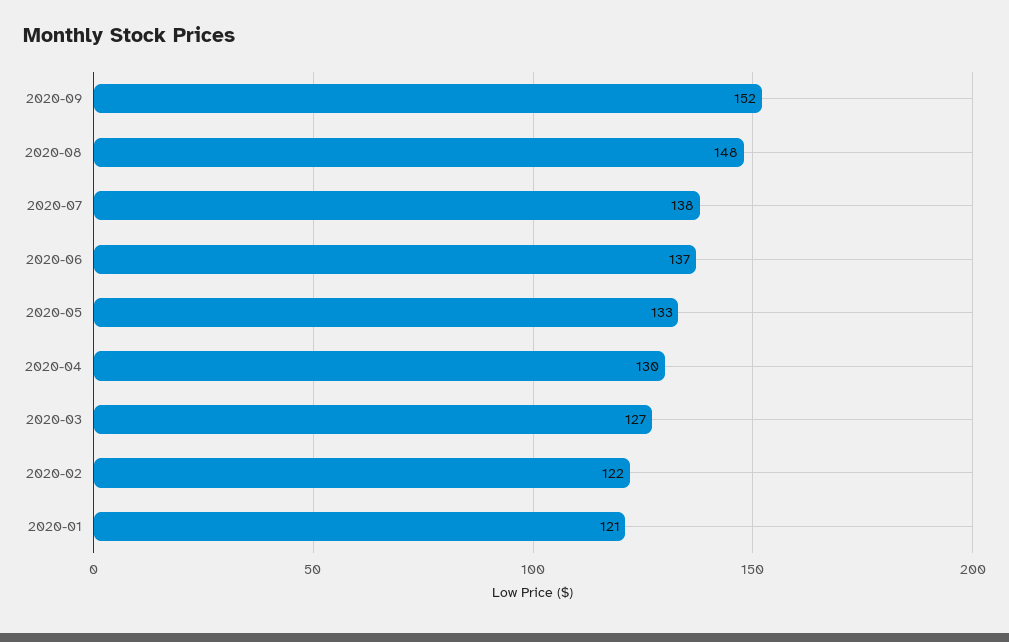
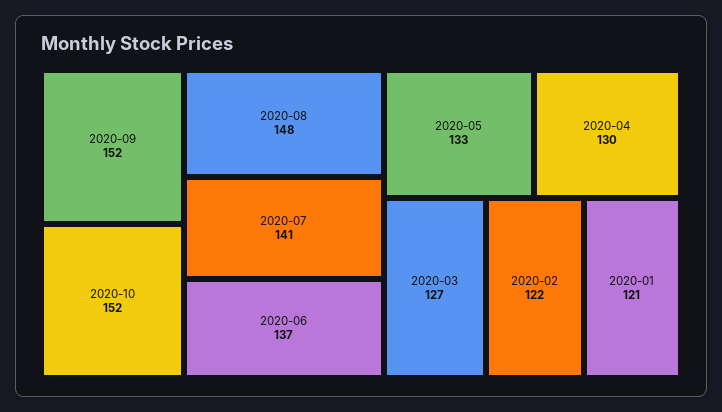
2020-07: 138 -> 141
2020-10: none -> 152

